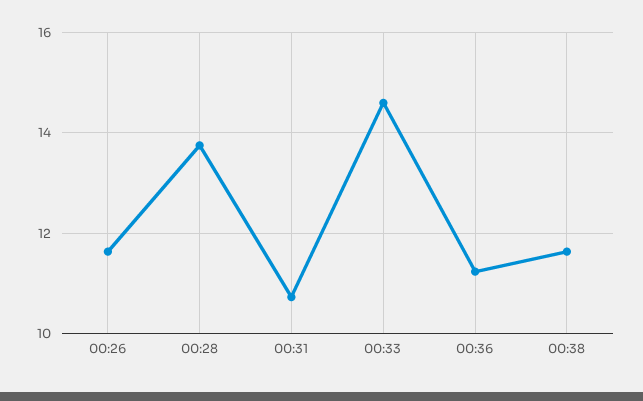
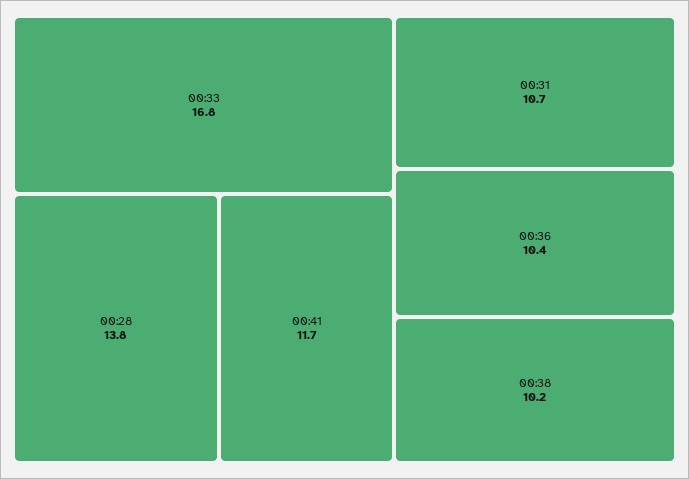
00:26: 11.6 -> none
00:33: 14.6 -> 16.8
00:36: 11.2 -> 10.4
00:38: 11.6 -> 10.2
00:41: none -> 11.7

